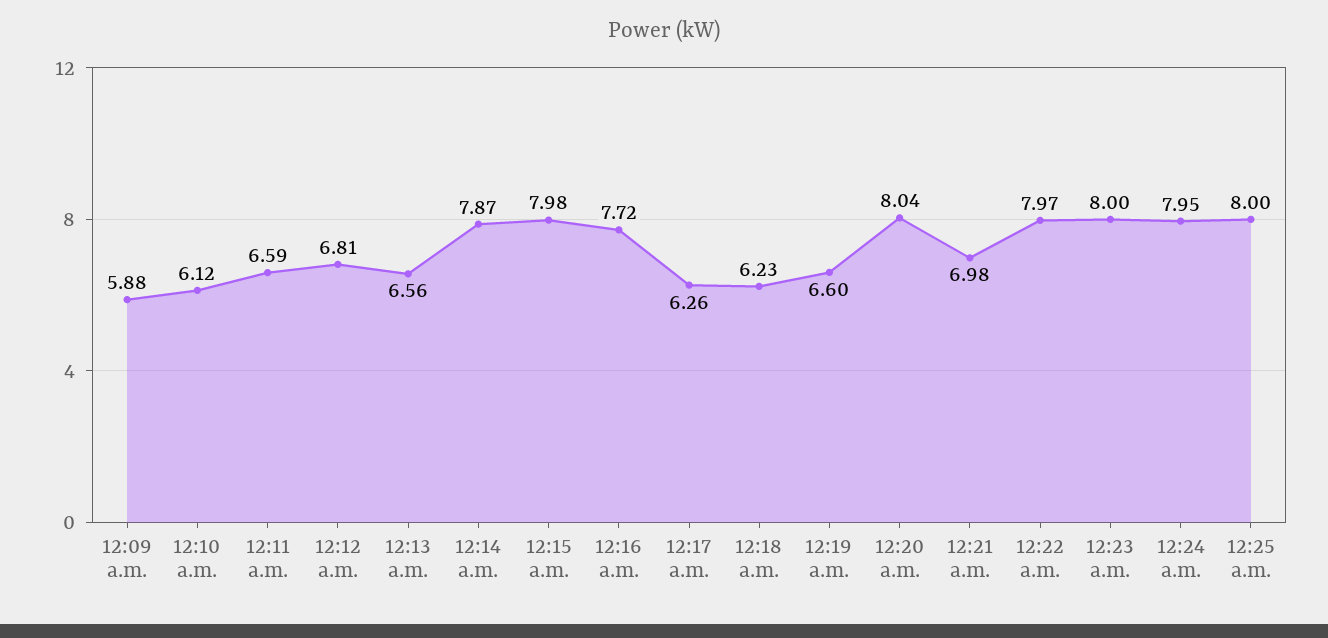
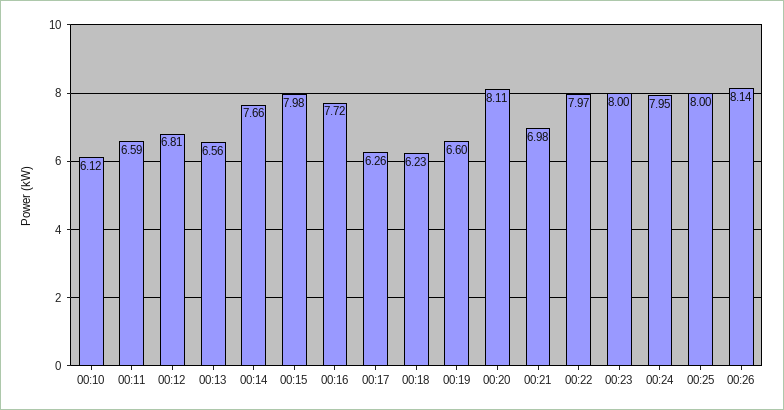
12:09 a.m.: 5.88 -> none
12:14 a.m.: 7.87 -> 7.66
12:20 a.m.: 8.04 -> 8.11
00:26: none -> 8.14

